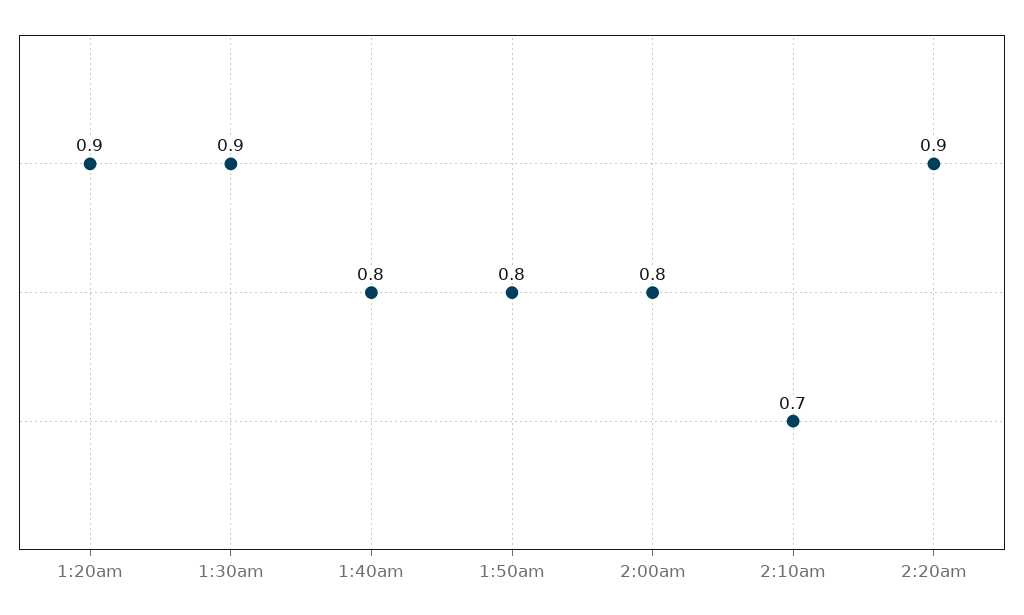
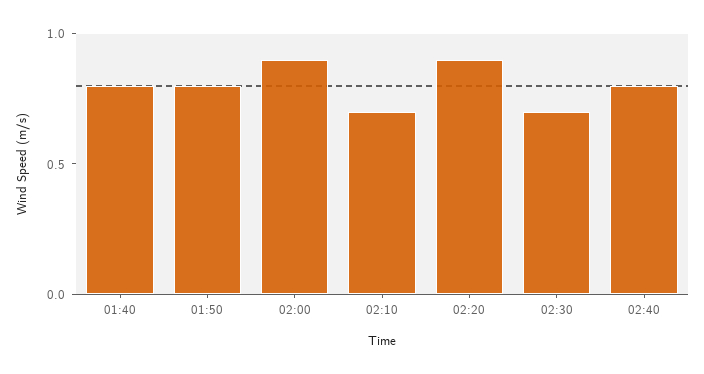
1:20am: 0.9 -> none
1:30am: 0.9 -> none
2:00am: 0.8 -> 0.9
02:30: none -> 0.7
02:40: none -> 0.8

